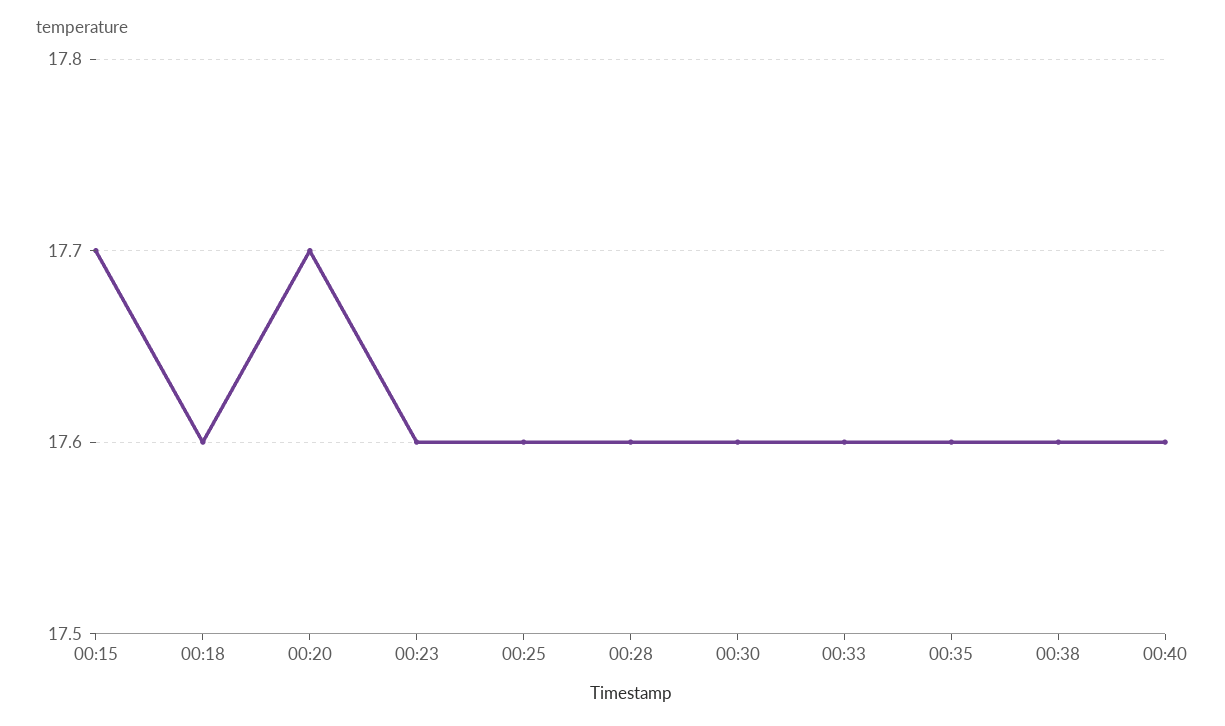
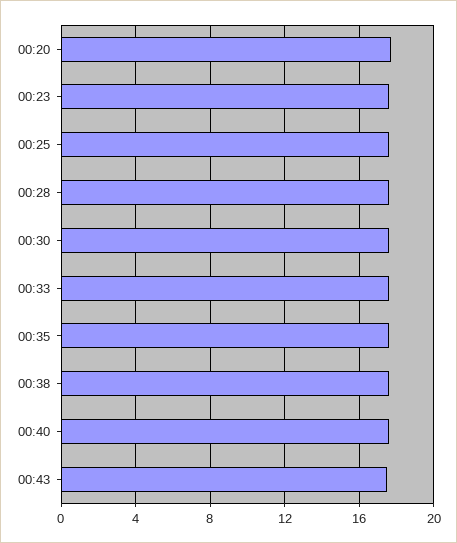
00:15: 17.7 -> none
00:18: 17.6 -> none
00:43: none -> 17.5

